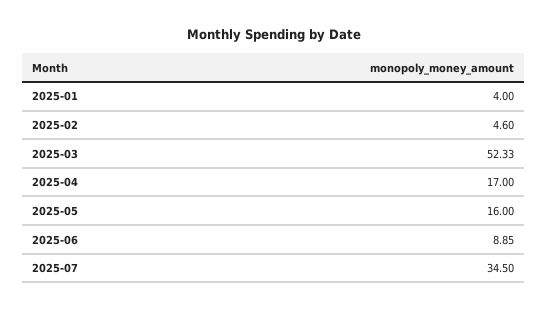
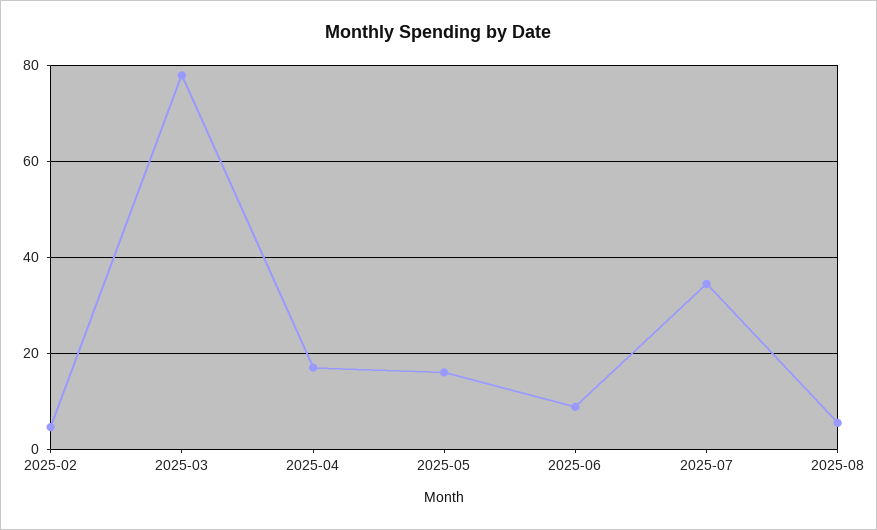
2025-01: 4 -> none
2025-03: 52.33 -> 78
2025-08: none -> 6

